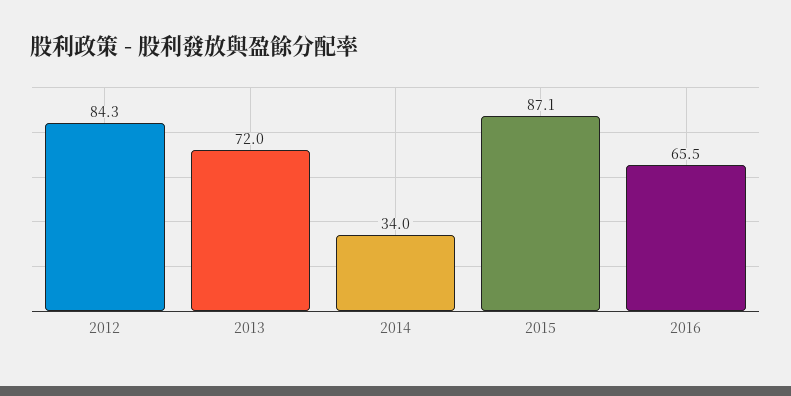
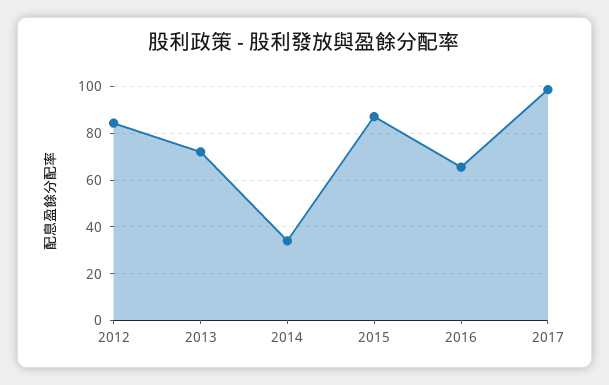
2017: none -> 100

